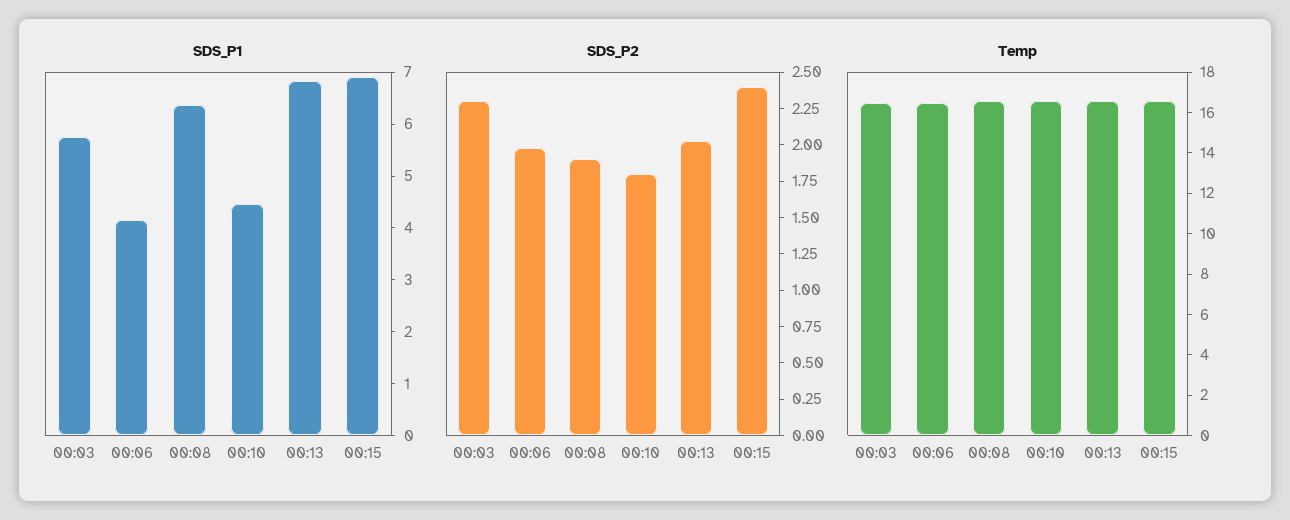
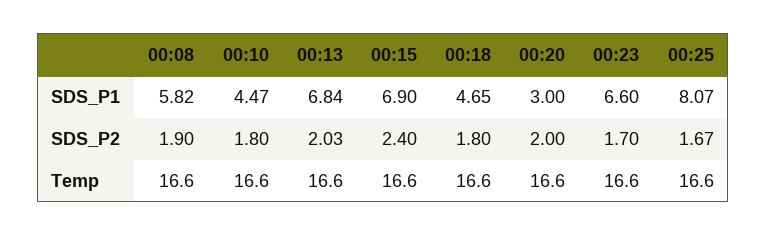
SDS_P1, 00:03: 5.8 -> none
SDS_P1, 00:06: 4.2 -> none
SDS_P1, 00:08: 6.4 -> 5.82
SDS_P2, 00:03: 2.25 -> none
SDS_P2, 00:06: 2 -> none
Temp, 00:03: 16.5 -> none
Temp, 00:06: 16.5 -> none
SDS_P1, 00:18: none -> 4.65
SDS_P1, 00:20: none -> 3
SDS_P1, 00:23: none -> 6.6
SDS_P1, 00:25: none -> 8.07
SDS_P2, 00:18: none -> 1.8
SDS_P2, 00:20: none -> 2
SDS_P2, 00:23: none -> 1.7
SDS_P2, 00:25: none -> 1.67
Temp, 00:18: none -> 16.6
Temp, 00:20: none -> 16.6
Temp, 00:23: none -> 16.6
Temp, 00:25: none -> 16.6

